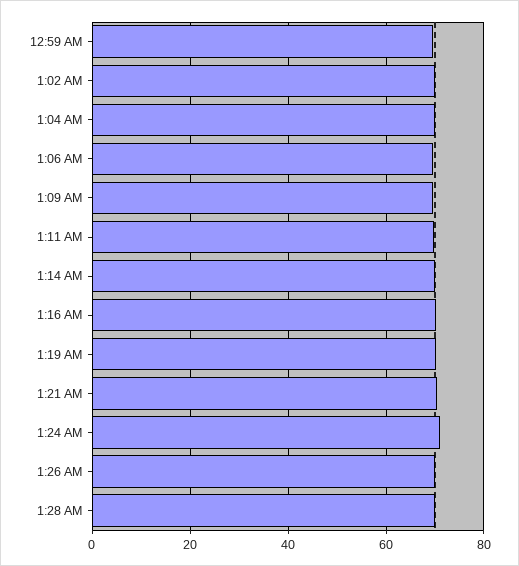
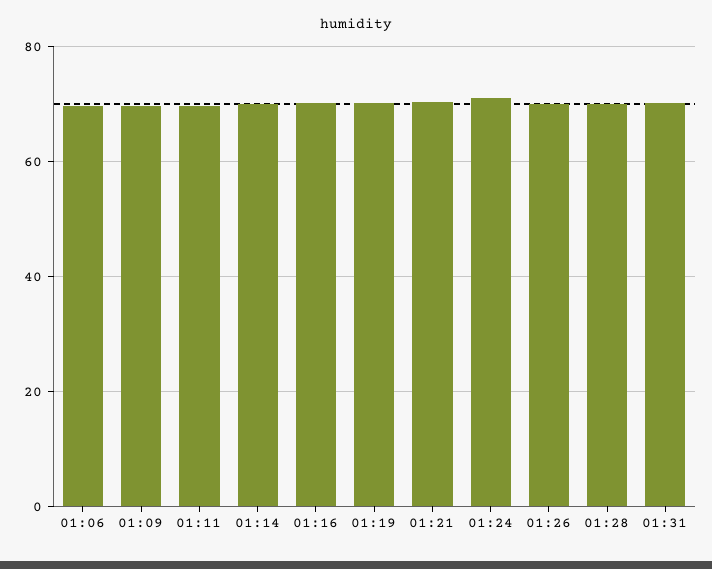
12:59 AM: 70 -> none
1:02 AM: 70 -> none
1:04 AM: 70 -> none
01:31: none -> 70

